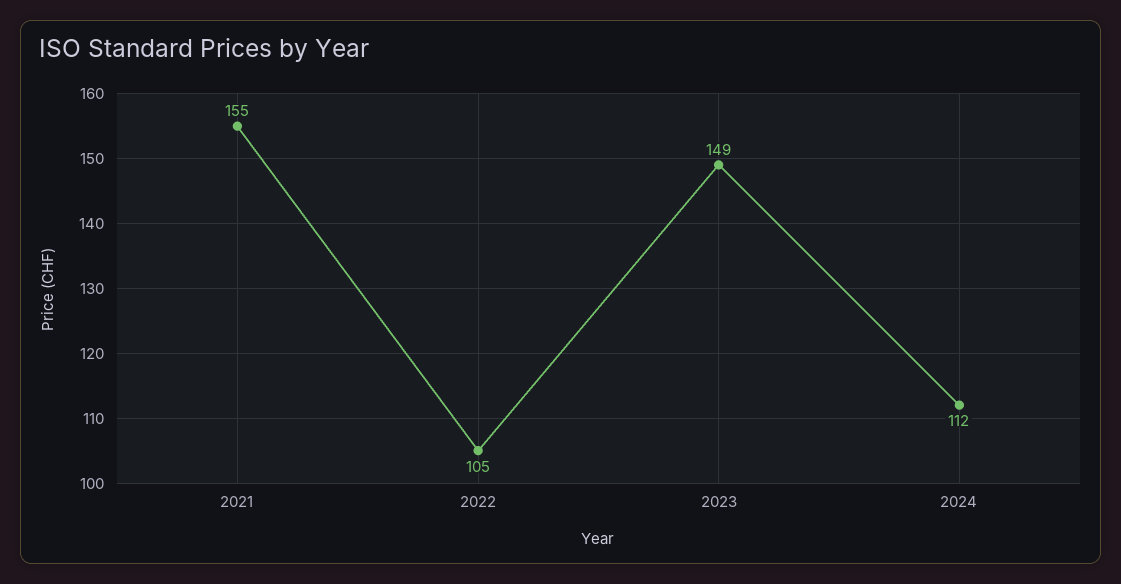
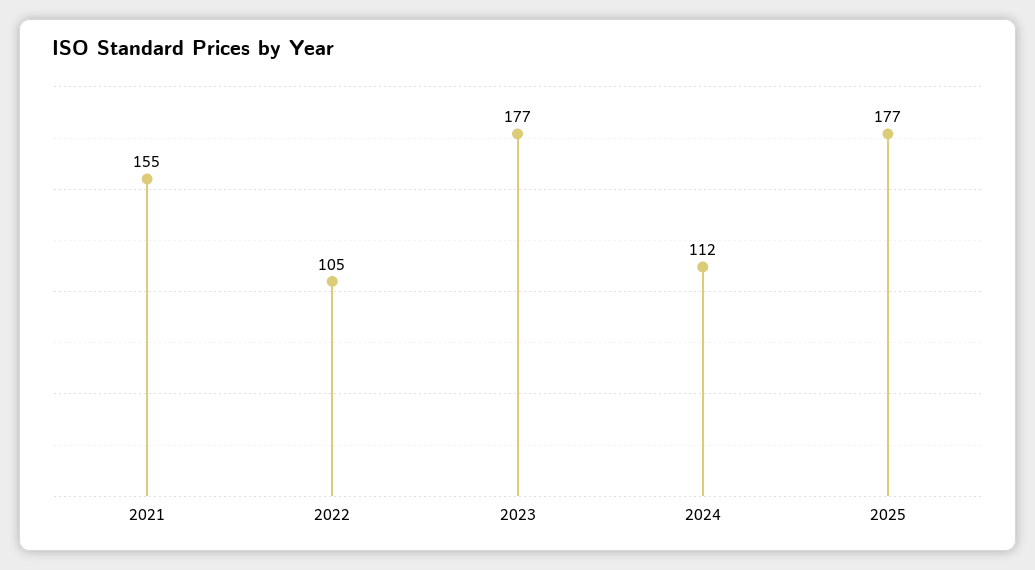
2023: 149 -> 177
2025: none -> 177

